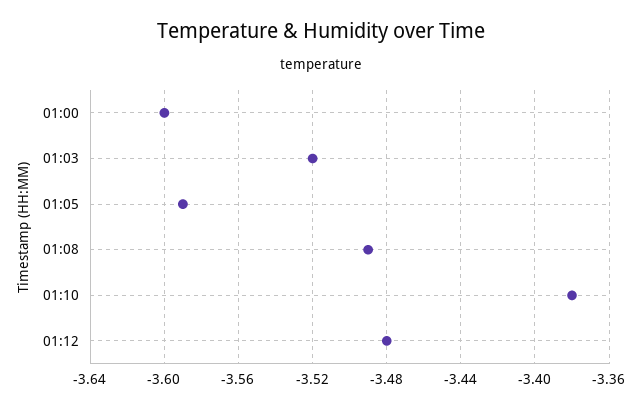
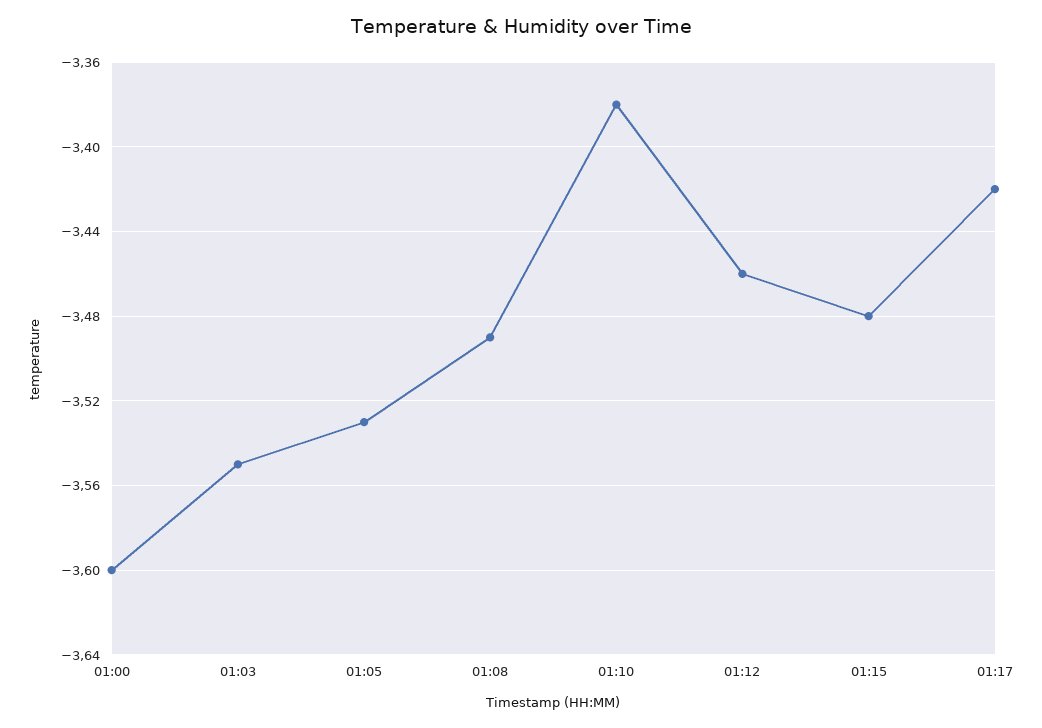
01:03: -3.52 -> -3.55
01:05: -3.59 -> -3.53
01:12: -3.48 -> -3.46
01:15: none -> -3.48
01:17: none -> -3.42

